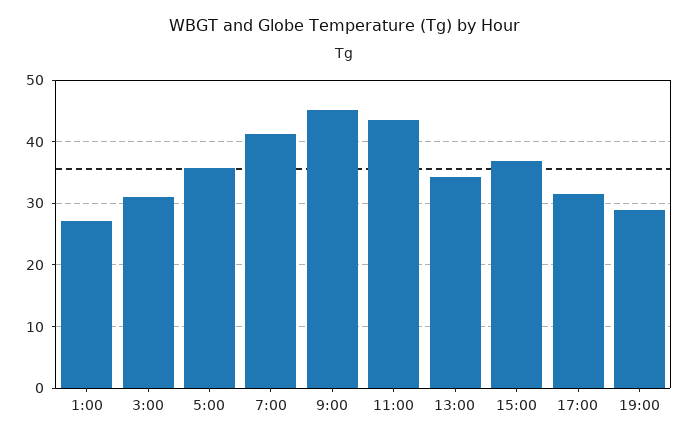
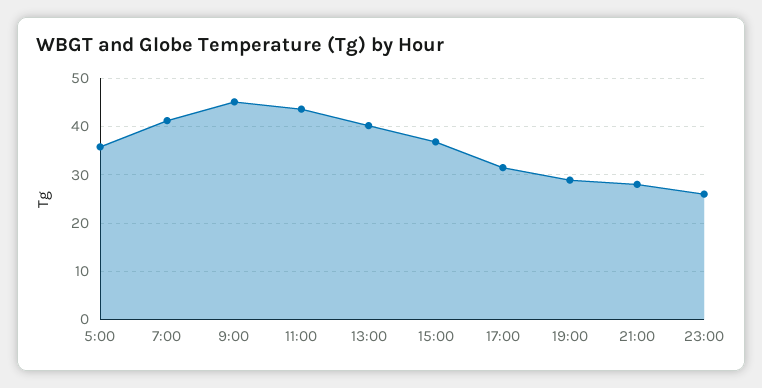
1:00: 27 -> none
3:00: 31 -> none
13:00: 34 -> 40
21:00: none -> 28
23:00: none -> 26

